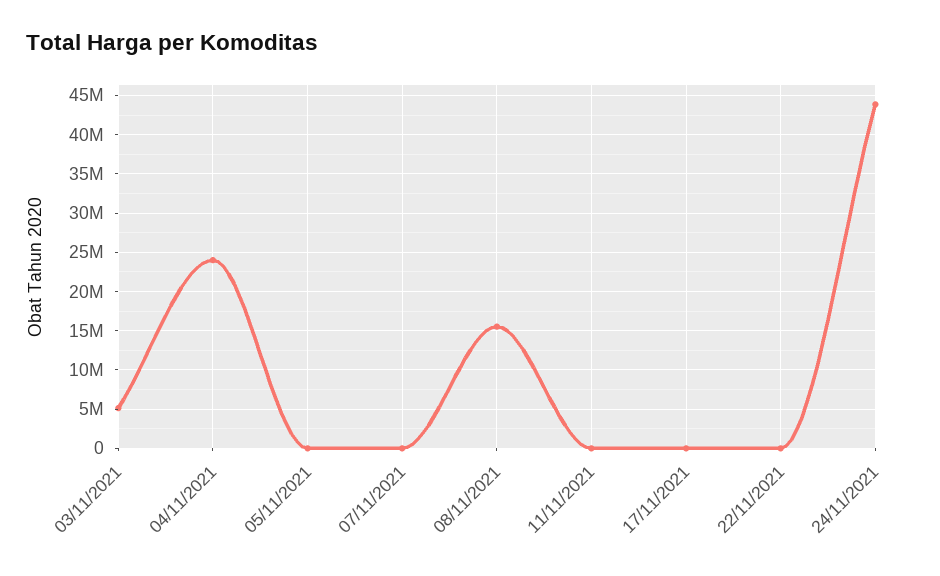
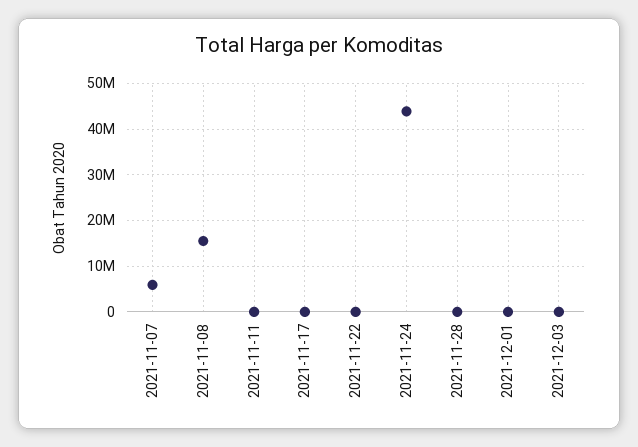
03/11/2021: 5000000 -> none
04/11/2021: 24000000 -> none
05/11/2021: 0 -> none
07/11/2021: 0 -> 6000000
2021-11-28: none -> 0
2021-12-01: none -> 0
2021-12-03: none -> 0

